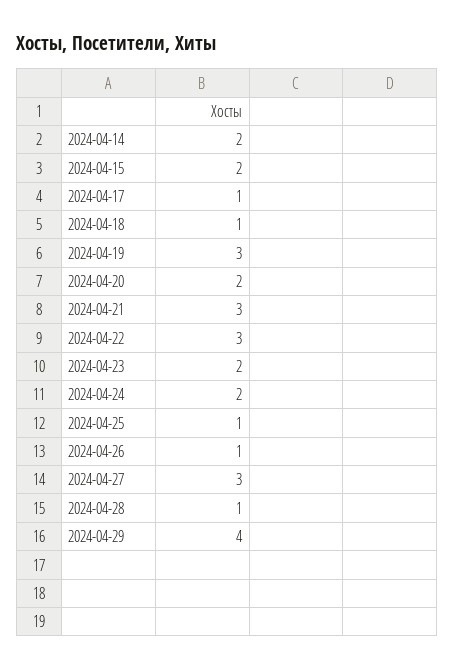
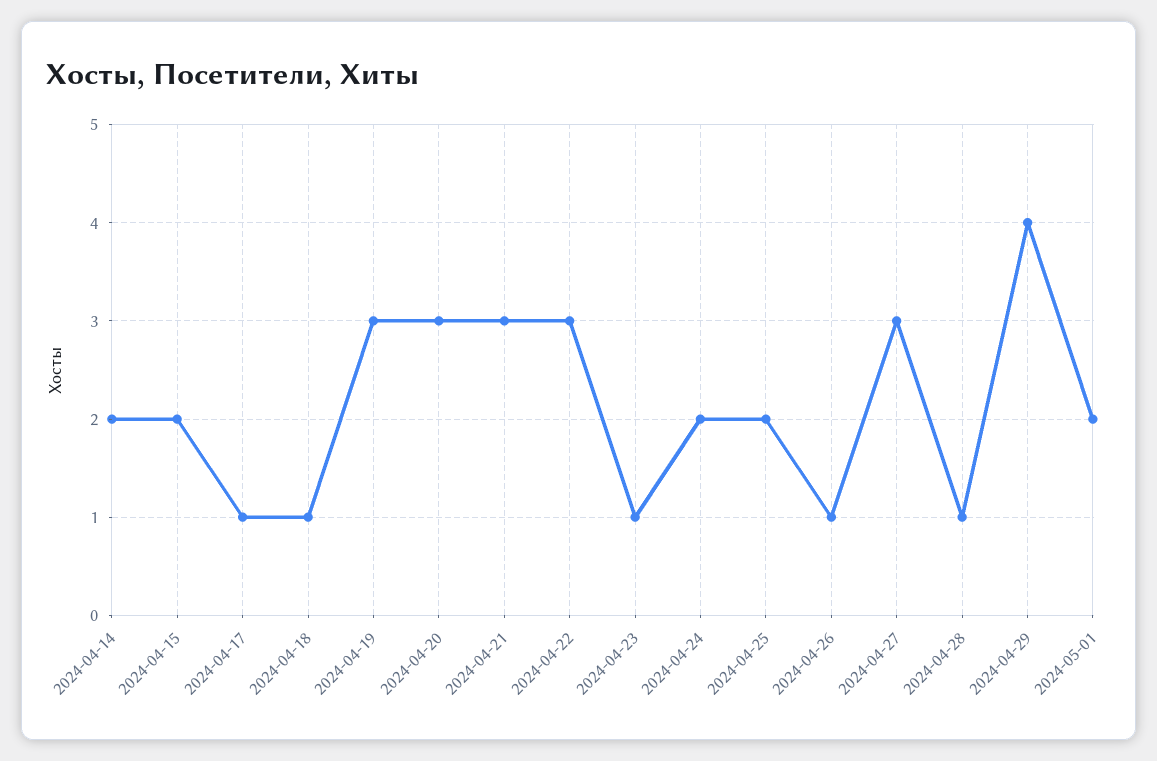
2024-04-20: 2 -> 3
2024-04-23: 2 -> 1
2024-04-25: 1 -> 2
2024-05-01: none -> 2

